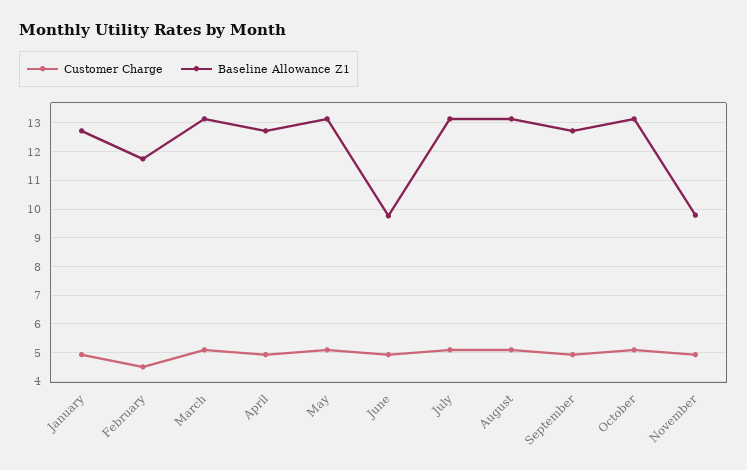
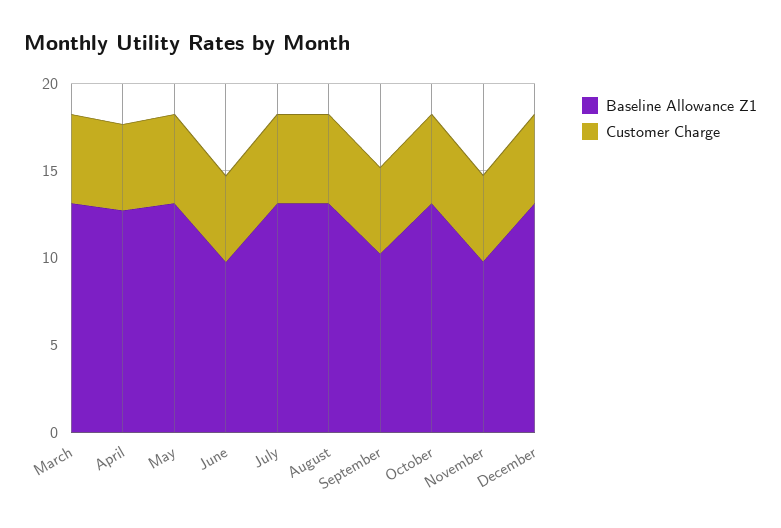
Customer Charge, January: 5 -> none
Baseline Allowance Z1, January: 12.75 -> none
Customer Charge, February: 4.5 -> none
Baseline Allowance Z1, February: 11.75 -> none
Baseline Allowance Z1, September: 12.75 -> 10
Baseline Allowance Z1, December: none -> 13
Customer Charge, December: none -> 5

